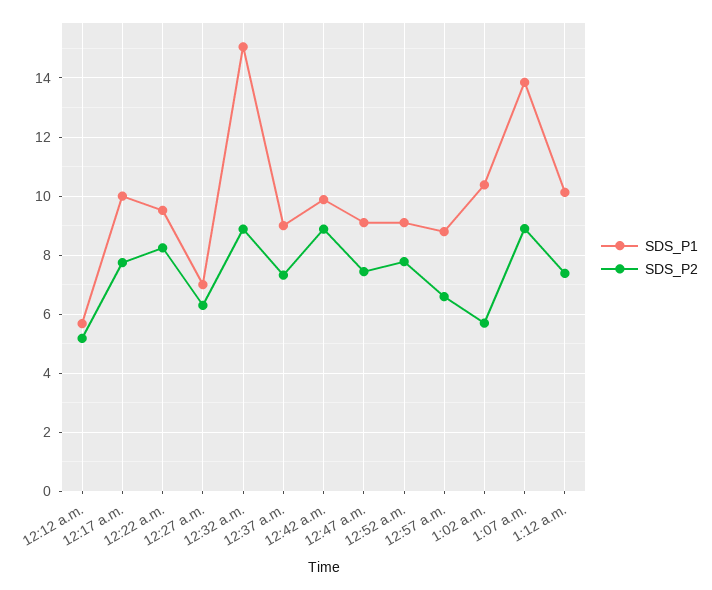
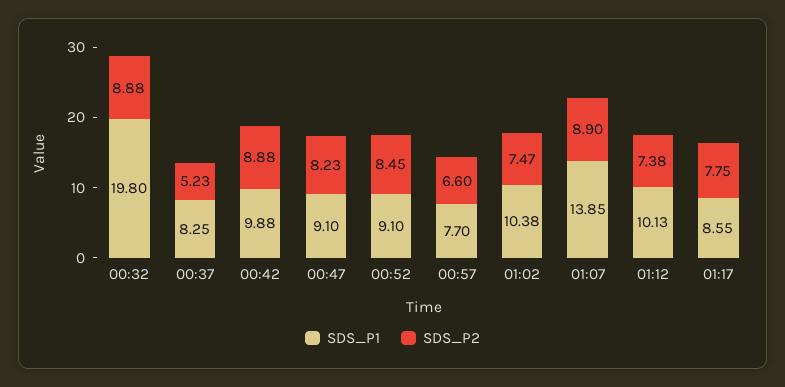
SDS_P1, 12:12 a.m.: 5.75 -> none
SDS_P2, 12:12 a.m.: 5.25 -> none
SDS_P1, 12:17 a.m.: 10 -> none
SDS_P2, 12:17 a.m.: 7.75 -> none
SDS_P1, 12:22 a.m.: 9.5 -> none
SDS_P2, 12:22 a.m.: 8.25 -> none
SDS_P1, 12:27 a.m.: 7 -> none
SDS_P2, 12:27 a.m.: 6.25 -> none
SDS_P1, 12:32 a.m.: 15 -> 19.8
SDS_P1, 12:37 a.m.: 9 -> 8.25
SDS_P2, 12:37 a.m.: 7.25 -> 5.23
SDS_P2, 12:47 a.m.: 7.5 -> 8.23
SDS_P2, 12:52 a.m.: 7.75 -> 8.45
SDS_P1, 12:57 a.m.: 8.75 -> 7.7
SDS_P2, 1:02 a.m.: 5.75 -> 7.47
SDS_P1, 01:17: none -> 8.55
SDS_P2, 01:17: none -> 7.75

